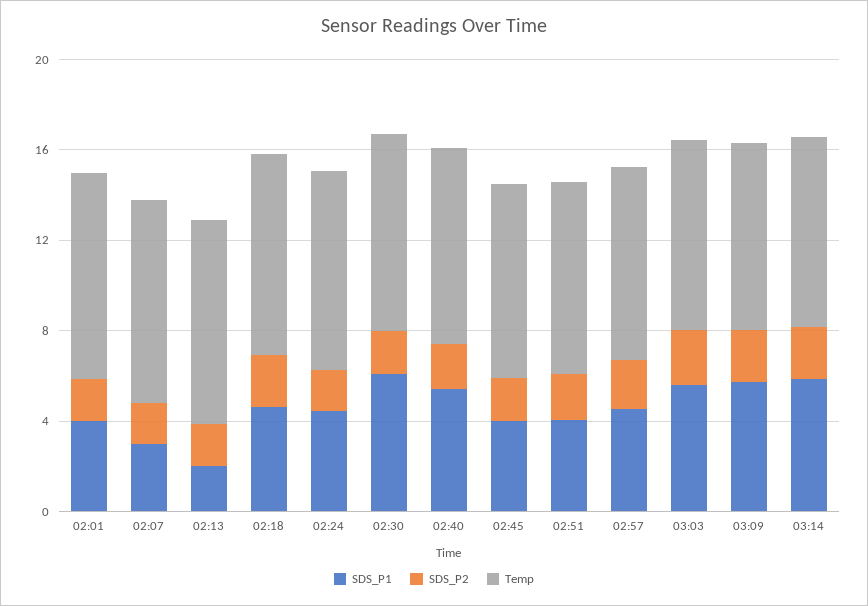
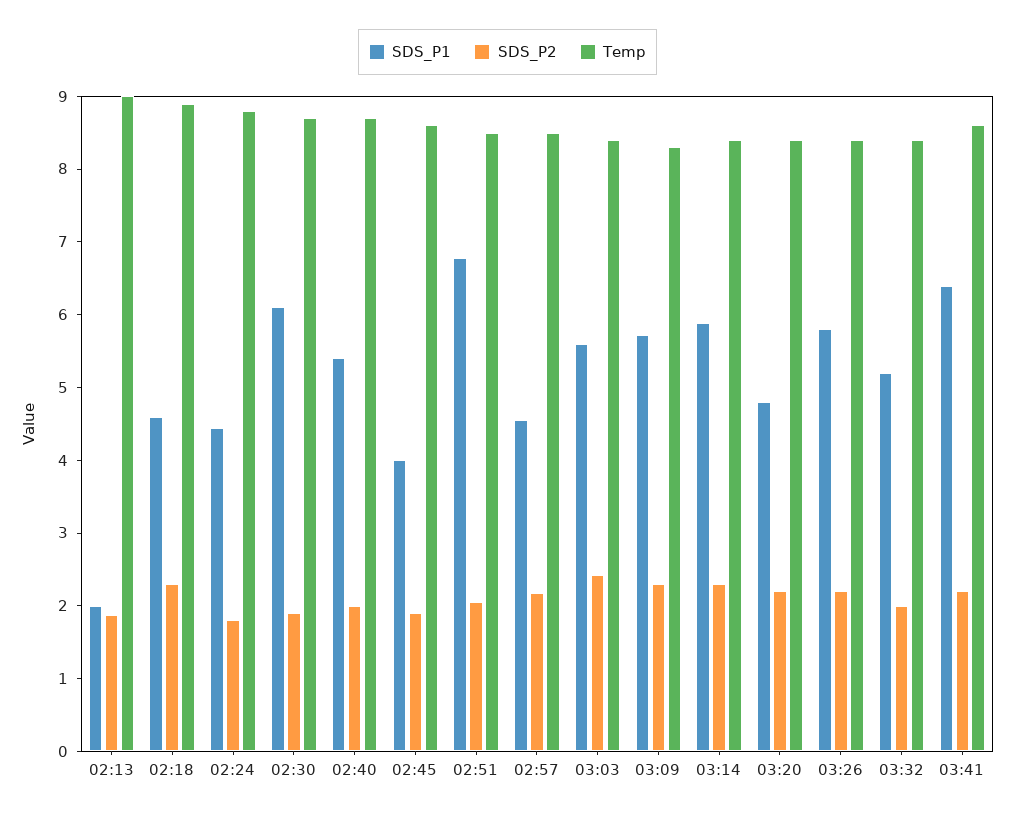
SDS_P1, 02:01: 4 -> none
SDS_P2, 02:01: 2 -> none
Temp, 02:01: 9 -> none
SDS_P1, 02:07: 3 -> none
SDS_P2, 02:07: 2 -> none
Temp, 02:07: 9 -> none
SDS_P1, 02:51: 4 -> 6.8
SDS_P1, 03:20: none -> 4.8
SDS_P2, 03:20: none -> 2.2
Temp, 03:20: none -> 8.4
SDS_P1, 03:26: none -> 5.8
SDS_P2, 03:26: none -> 2.2
Temp, 03:26: none -> 8.4
SDS_P1, 03:32: none -> 5.2
SDS_P2, 03:32: none -> 2
Temp, 03:32: none -> 8.4
SDS_P1, 03:41: none -> 6.4
SDS_P2, 03:41: none -> 2.2
Temp, 03:41: none -> 8.6

